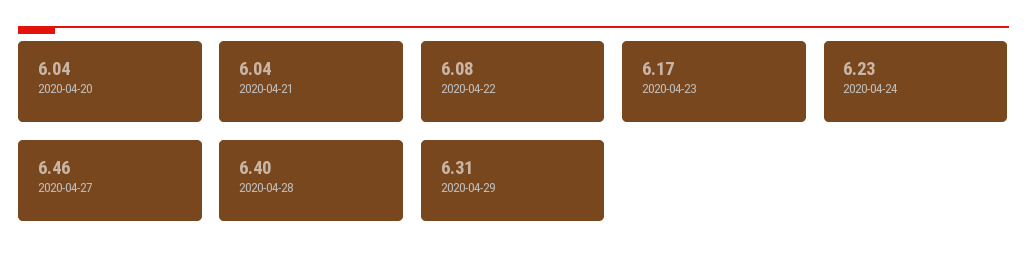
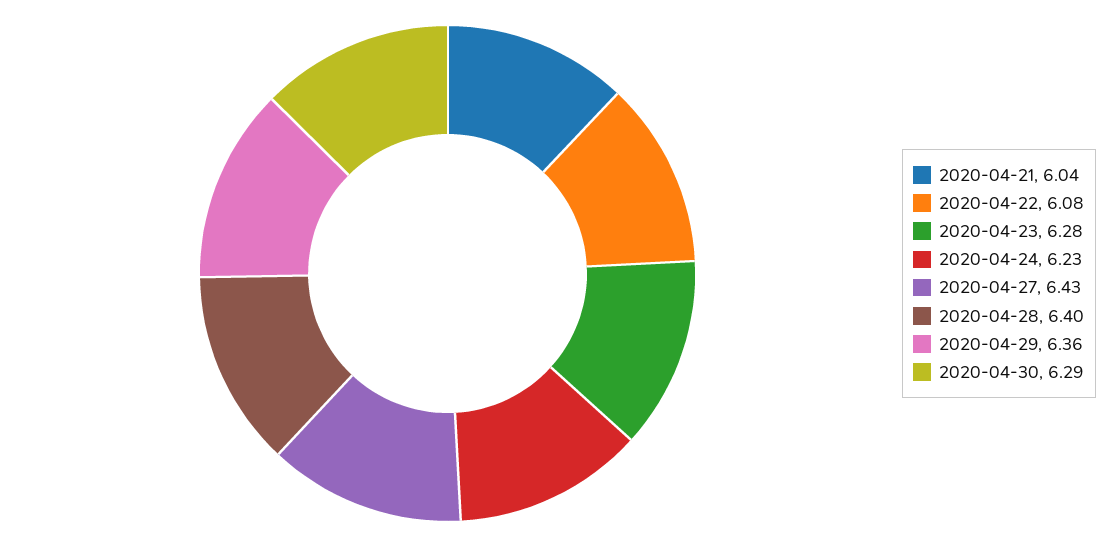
2020-04-20: 6.04 -> none
2020-04-23: 6.17 -> 6.28
2020-04-27: 6.46 -> 6.43
2020-04-29: 6.31 -> 6.36
2020-04-30: none -> 6.29

